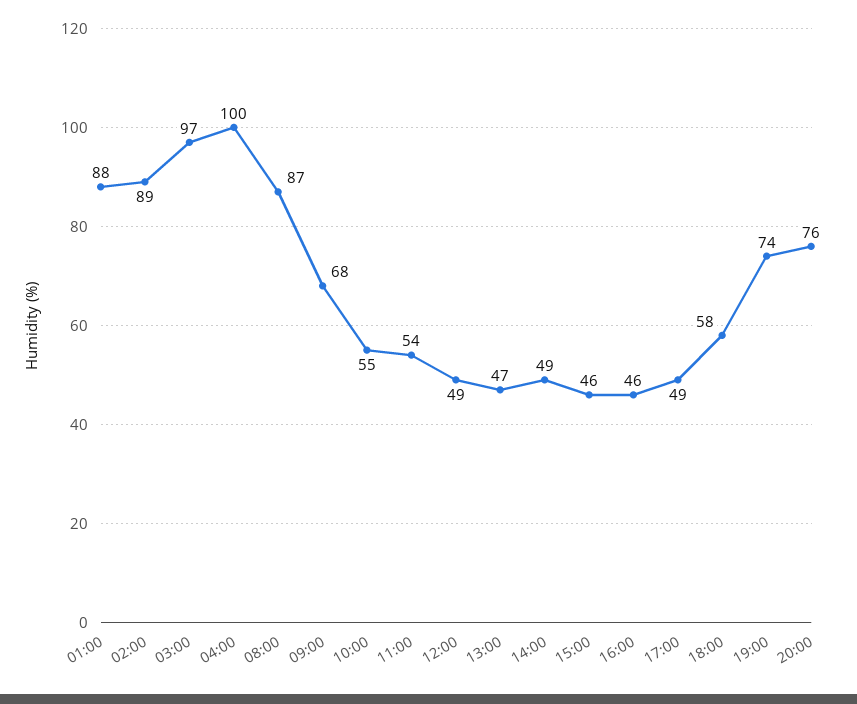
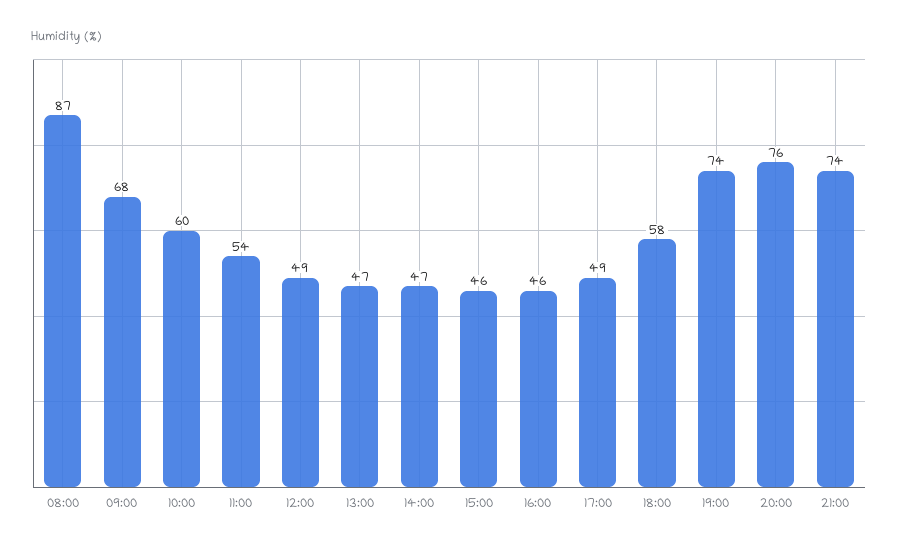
01:00: 88 -> none
02:00: 89 -> none
03:00: 97 -> none
04:00: 100 -> none
10:00: 55 -> 60
14:00: 49 -> 47
21:00: none -> 74

